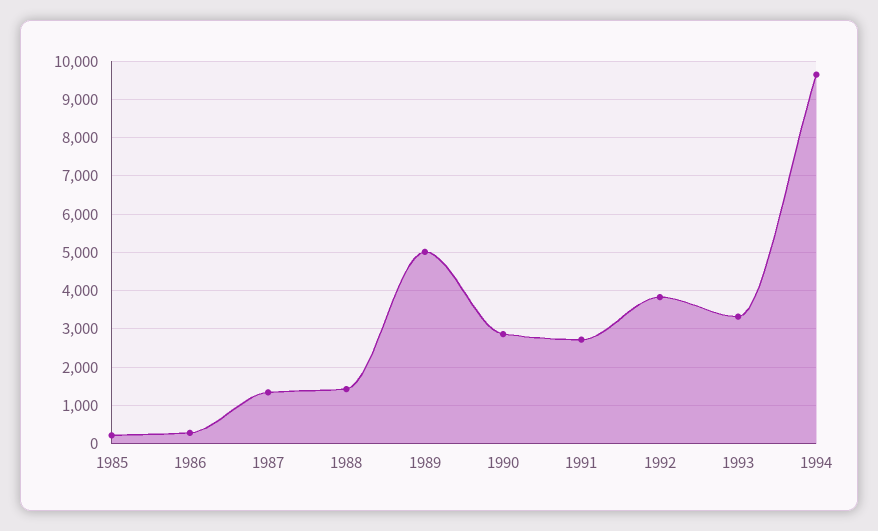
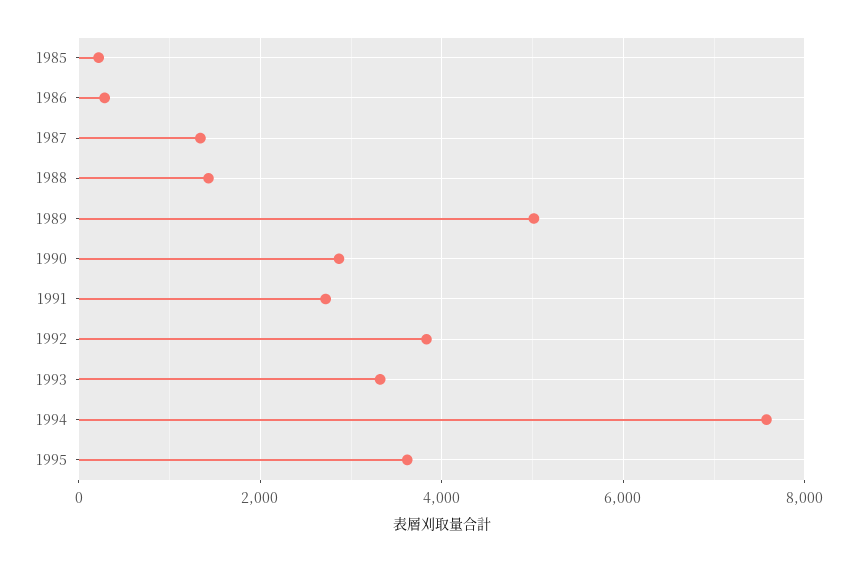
1994: 9600 -> 7600
1995: none -> 3600

